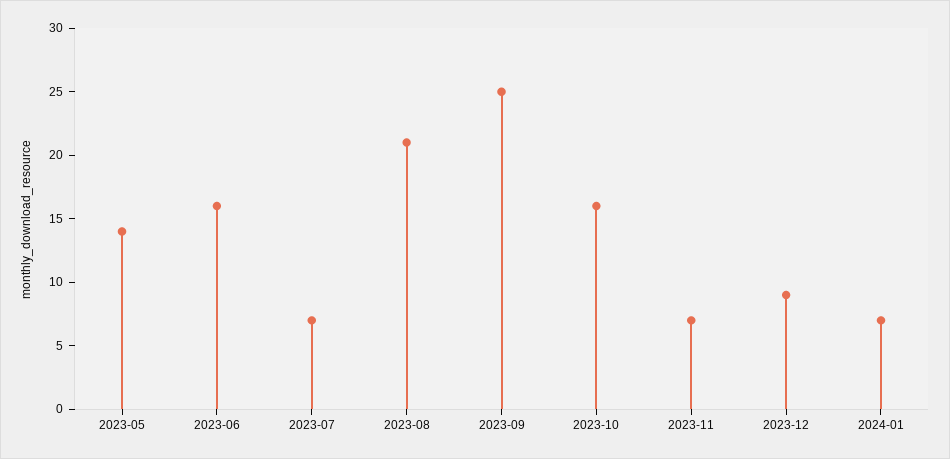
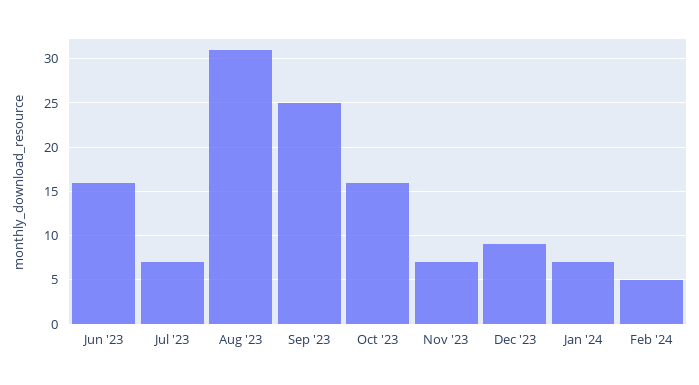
2023-05: 14 -> none
2023-08: 21 -> 31
Feb '24: none -> 5

